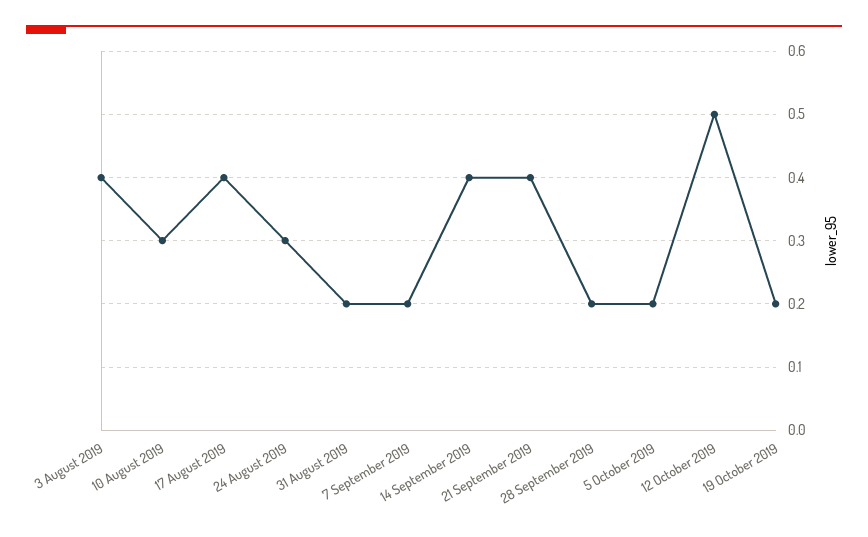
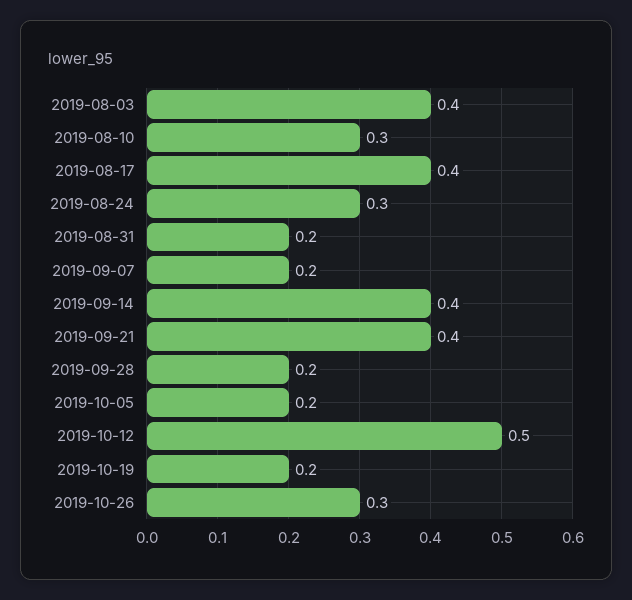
2019-10-26: none -> 0.3

